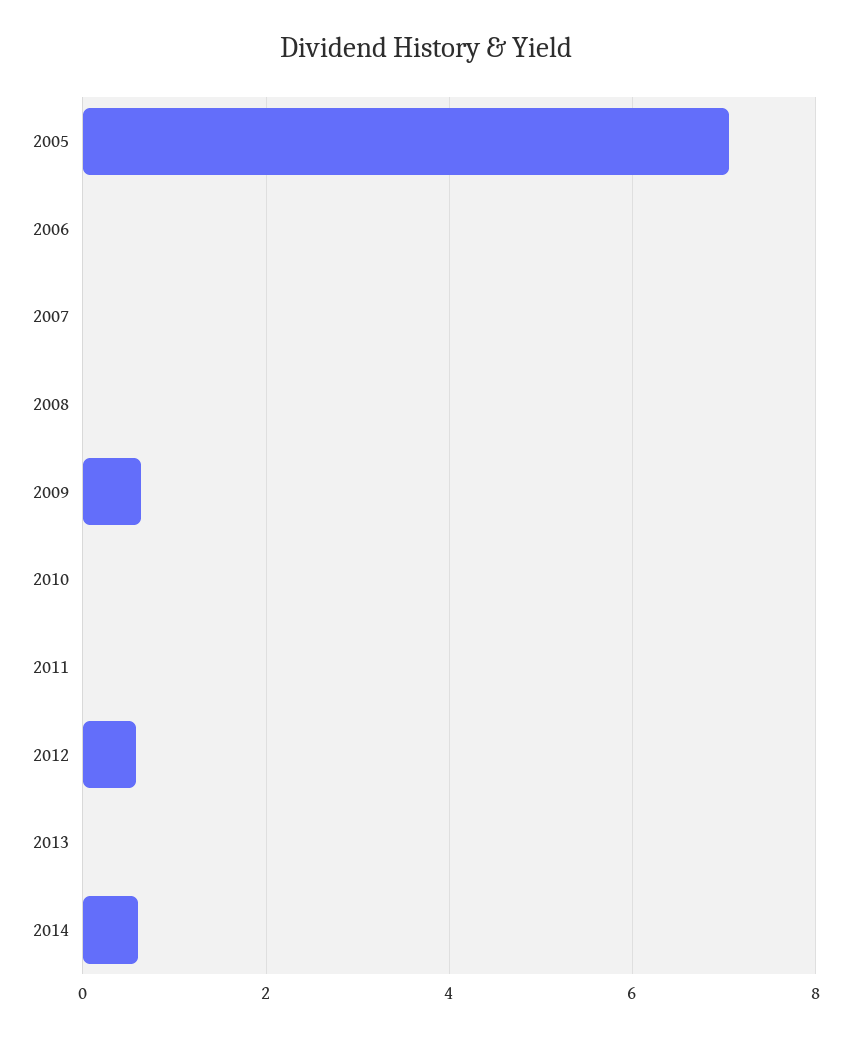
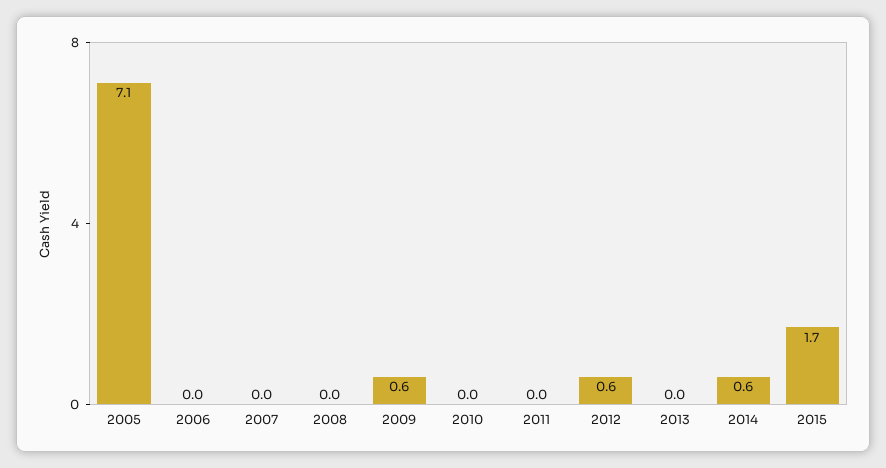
2015: none -> 1.7

